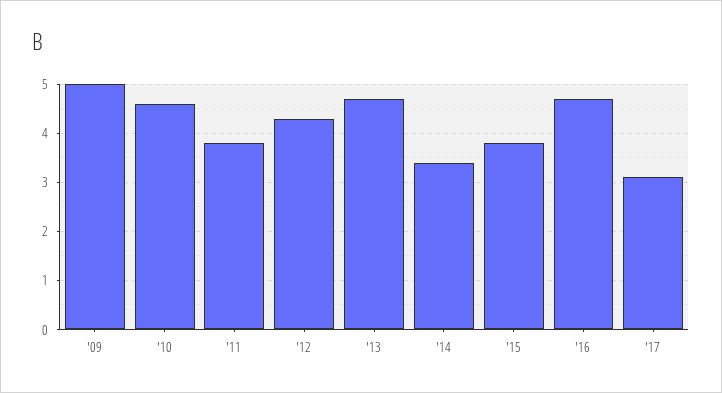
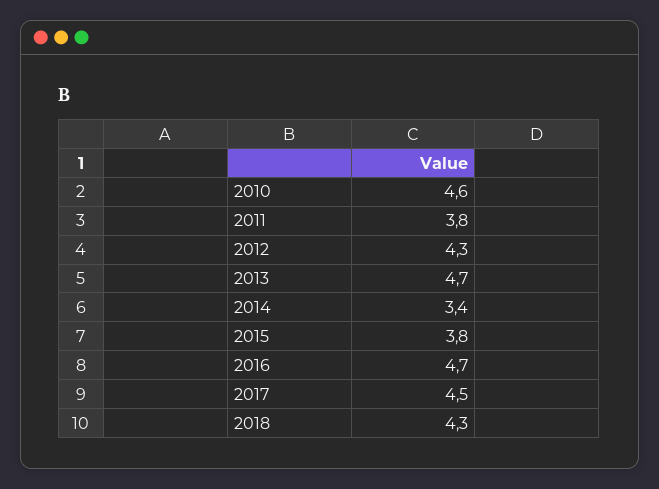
'09: 5 -> none
'17: 3 -> 4.5
2018: none -> 4.3

